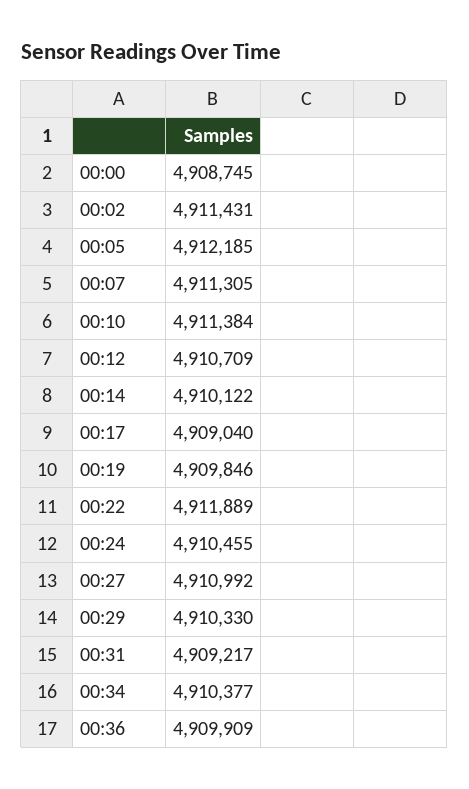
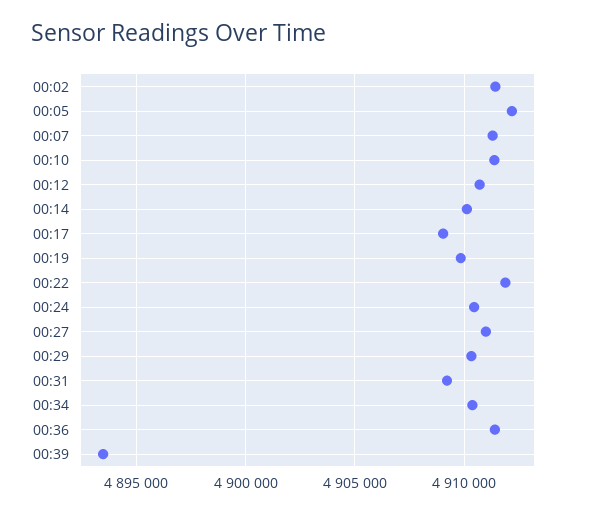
00:00: 4908745 -> none
00:36: 4909909 -> 4911500
00:39: none -> 4893500

